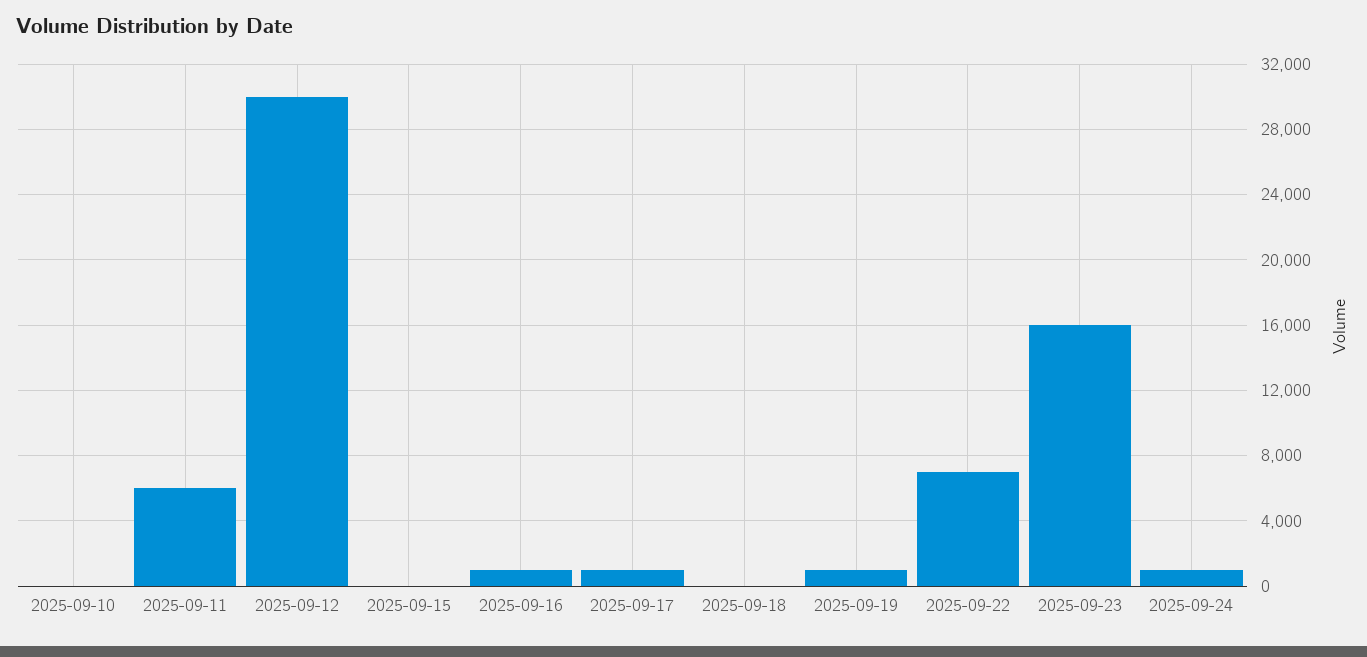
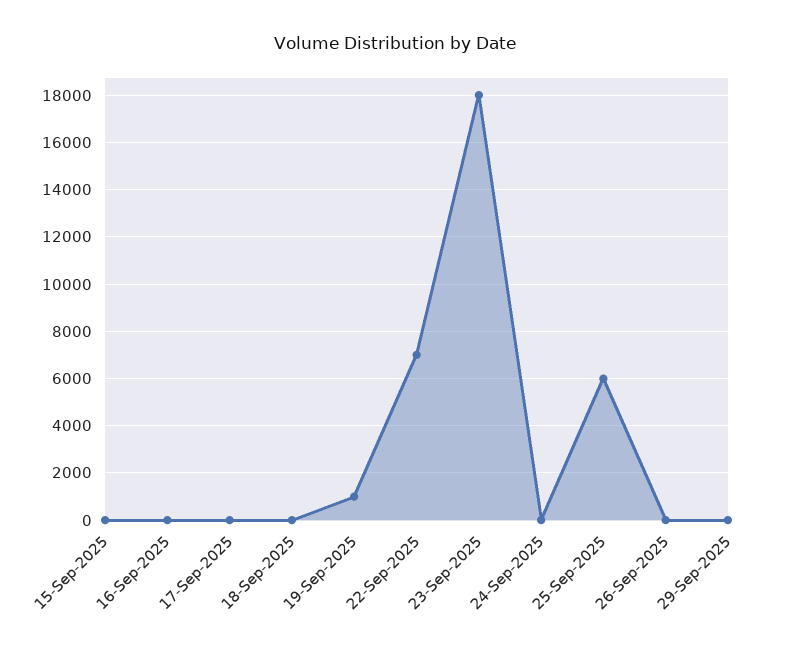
2025-09-10: 0 -> none
2025-09-11: 6000 -> none
2025-09-12: 30000 -> none
2025-09-16: 1000 -> 0
2025-09-17: 1000 -> 0
2025-09-23: 16000 -> 18000
2025-09-24: 1000 -> 0
25-Sep-2025: none -> 6000
26-Sep-2025: none -> 0
29-Sep-2025: none -> 0

